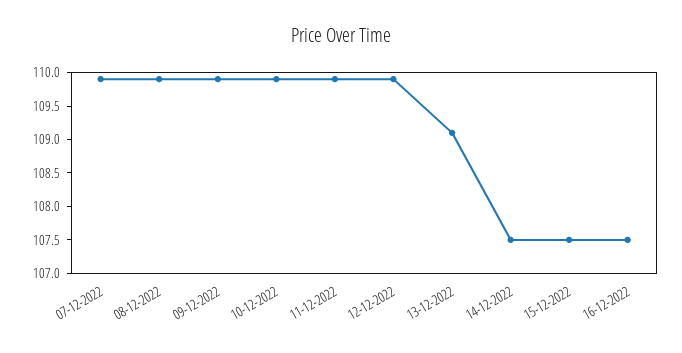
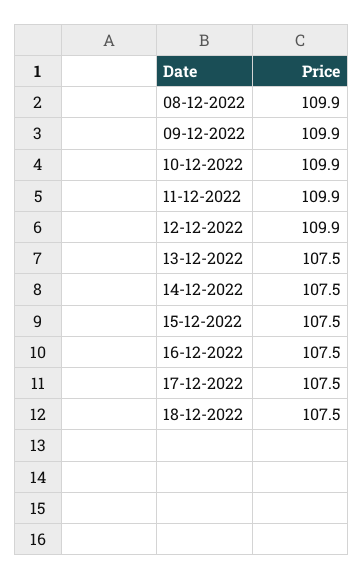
07-12-2022: 110 -> none
13-12-2022: 109 -> 107.5
17-12-2022: none -> 107.5
18-12-2022: none -> 107.5

